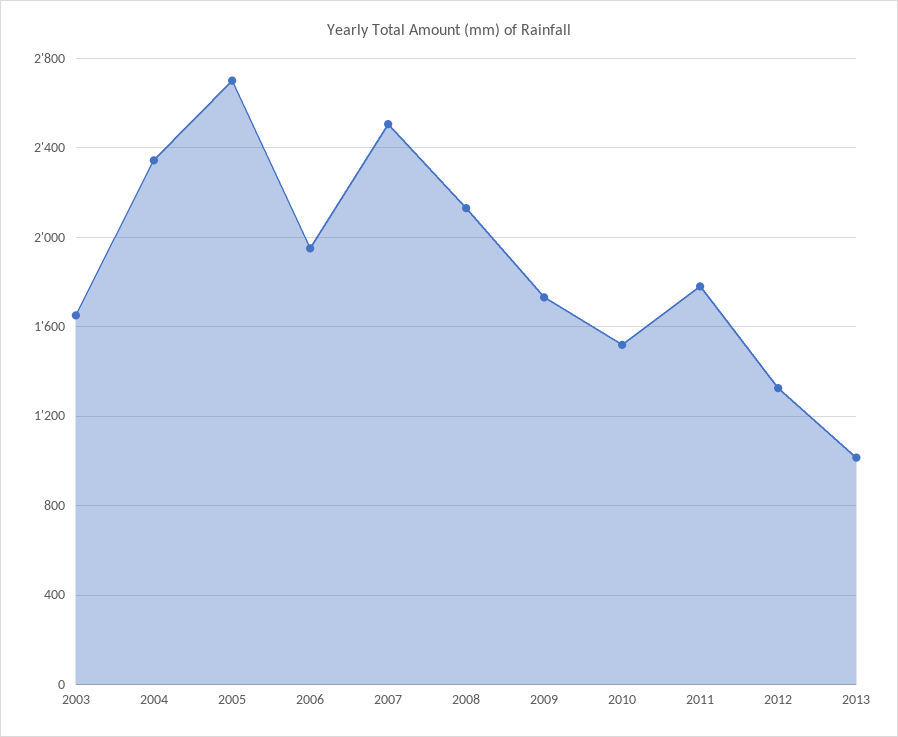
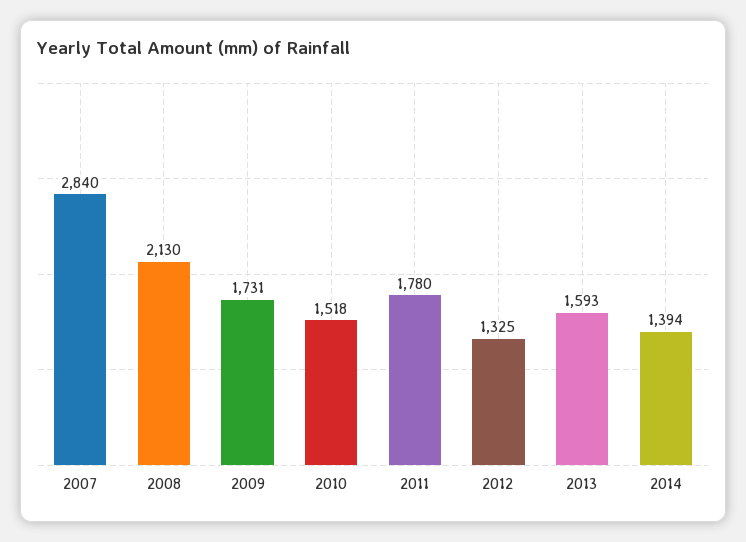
2003: 1650 -> none
2004: 2350 -> none
2005: 2700 -> none
2006: 1950 -> none
2007: 2500 -> 2840
2013: 1000 -> 1593
2014: none -> 1394

